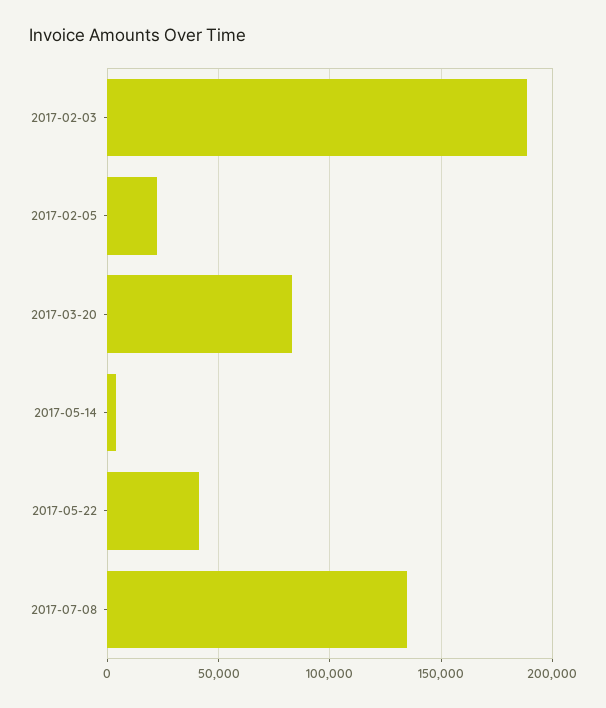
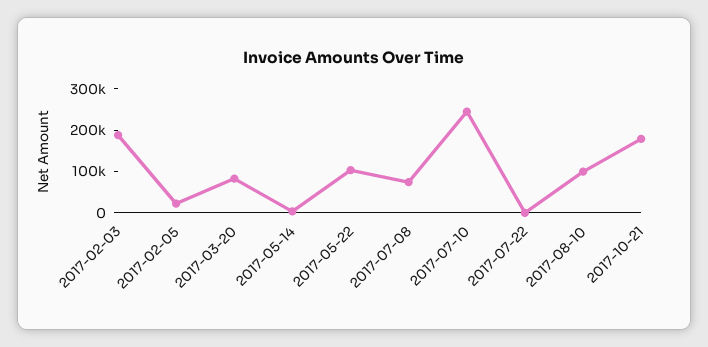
2017-05-22: 40000 -> 100000
2017-07-08: 135000 -> 80000
2017-07-10: none -> 240000
2017-07-22: none -> 0
2017-08-10: none -> 100000
2017-10-21: none -> 180000

